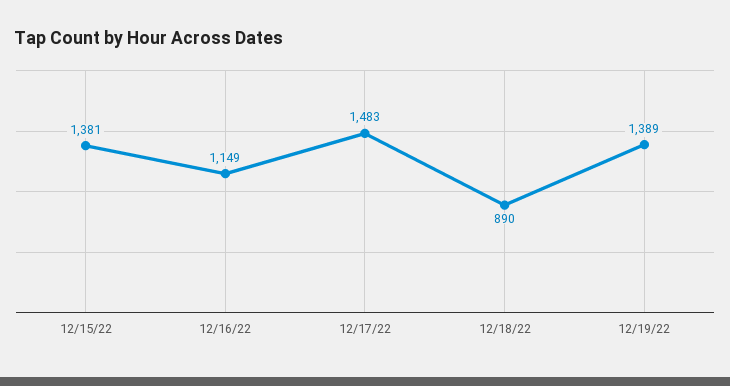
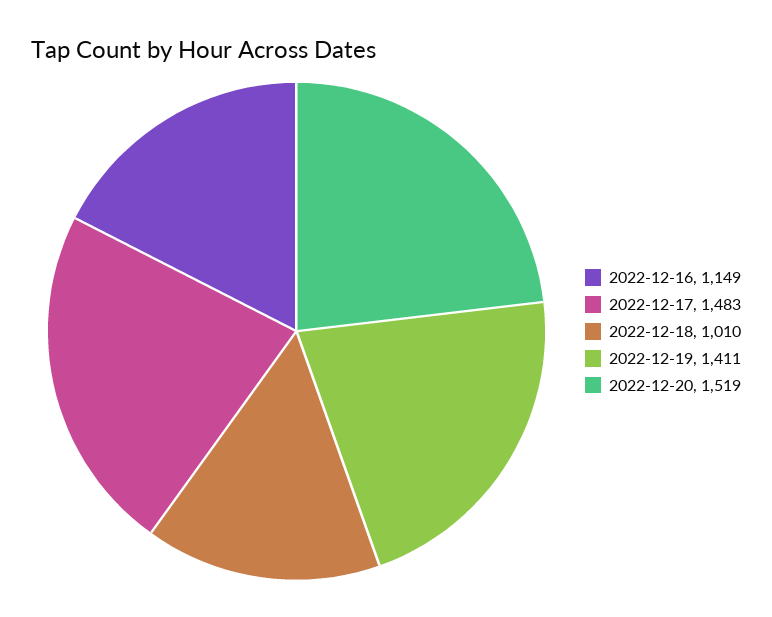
12/15/22: 1381 -> none
12/18/22: 890 -> 1010
12/19/22: 1389 -> 1411
2022-12-20: none -> 1519

